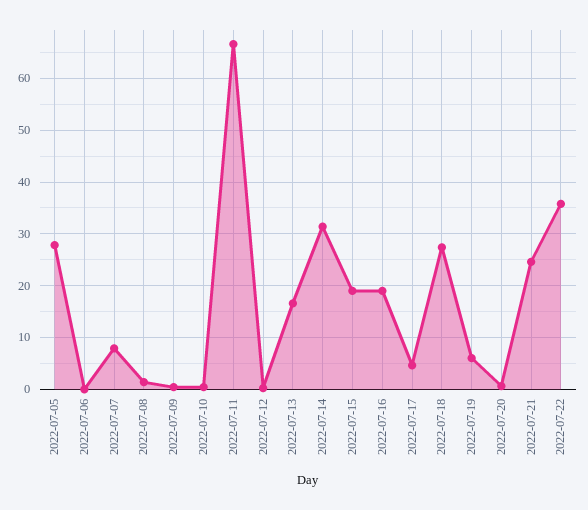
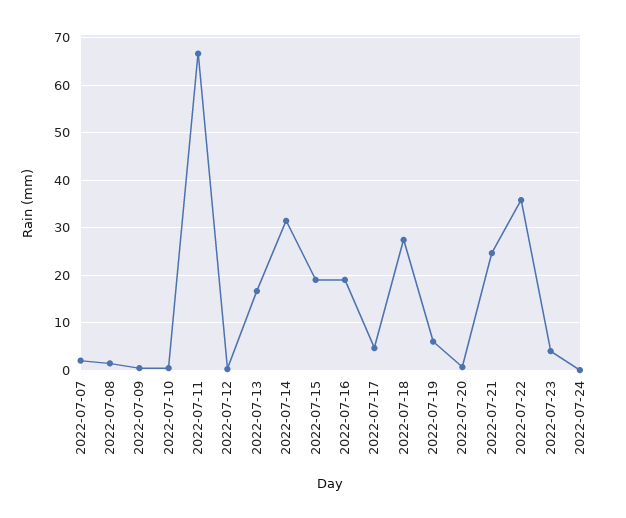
2022-07-05: 28 -> none
2022-07-06: 0 -> none
2022-07-07: 8 -> 2
2022-07-23: none -> 4
2022-07-24: none -> 0

